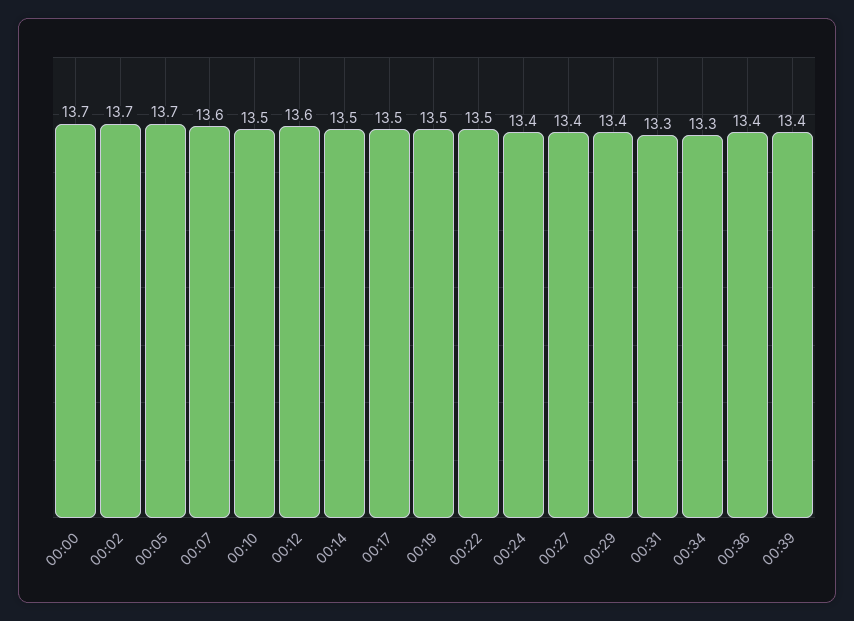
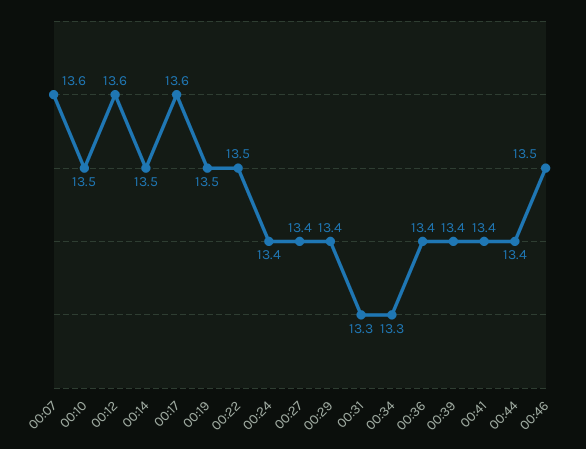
00:00: 13.7 -> none
00:02: 13.7 -> none
00:05: 13.7 -> none
00:17: 13.5 -> 13.6
00:41: none -> 13.4
00:44: none -> 13.4
00:46: none -> 13.5

